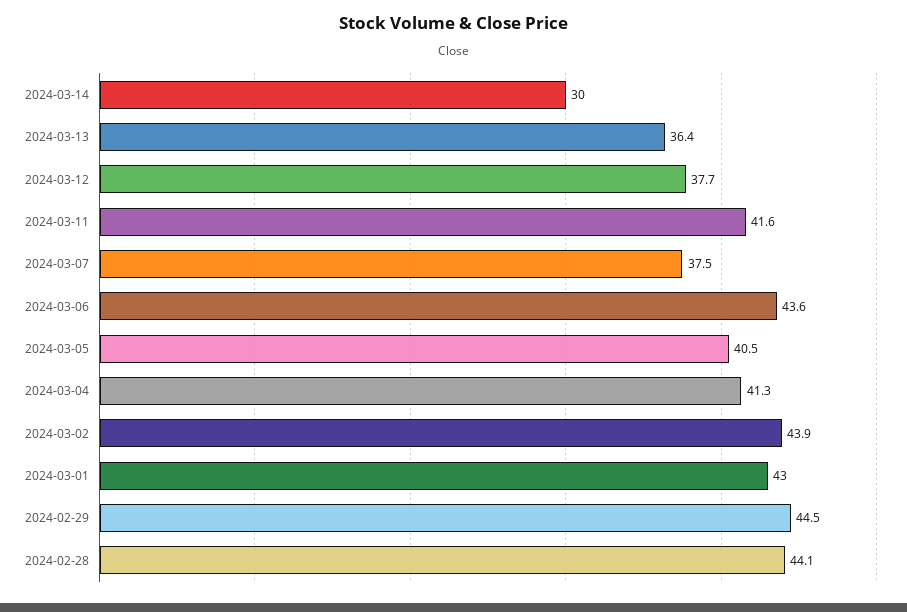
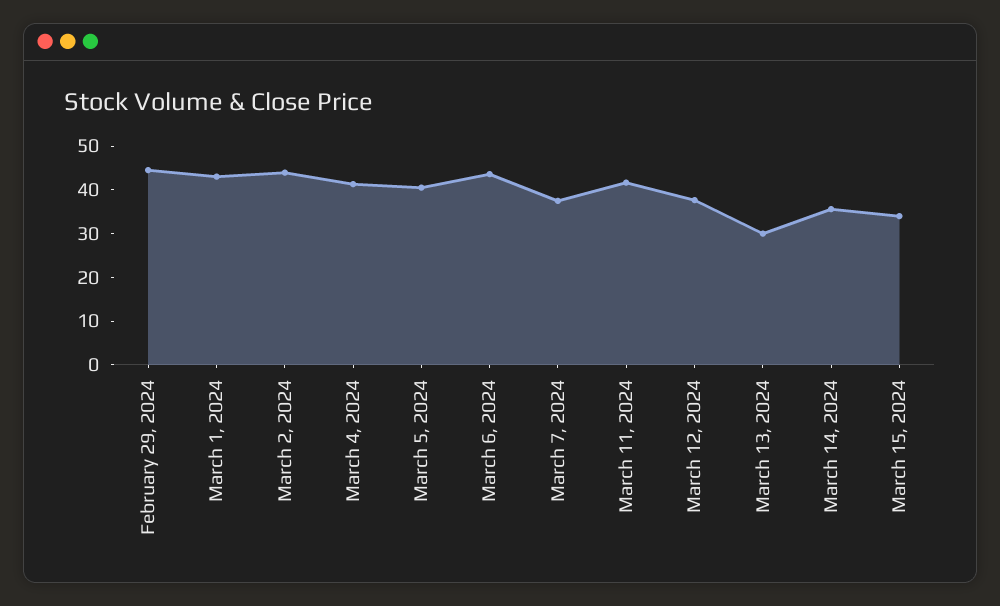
2024-03-14: 30 -> 36
2024-03-13: 36.4 -> 30
2024-02-28: 44.1 -> none
March 15, 2024: none -> 34

